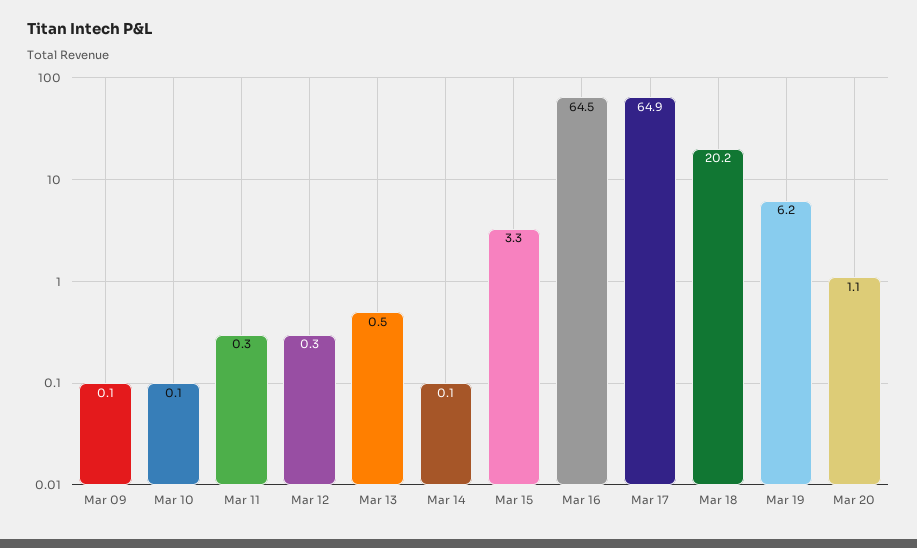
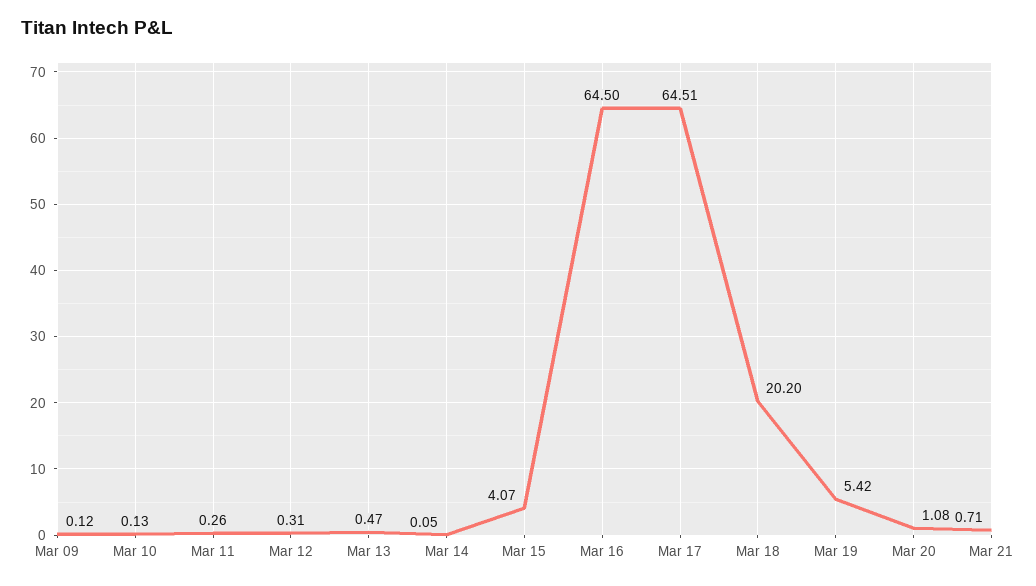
Mar 15: 3.3 -> 4.07
Mar 17: 64.9 -> 64.51
Mar 19: 6.2 -> 5.42
Mar 21: none -> 0.71

